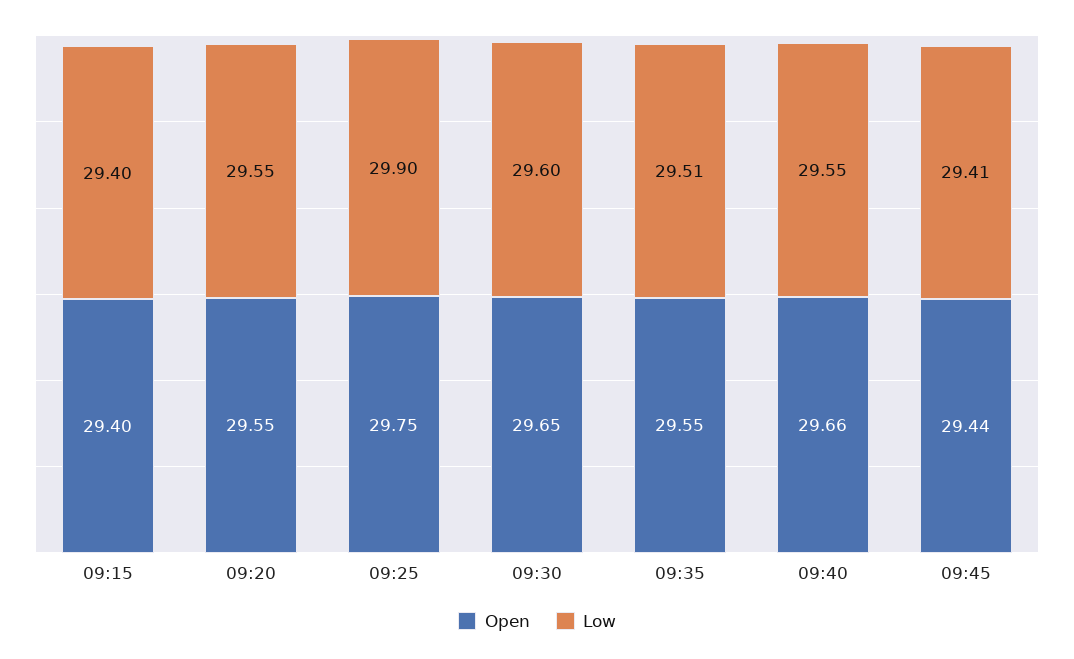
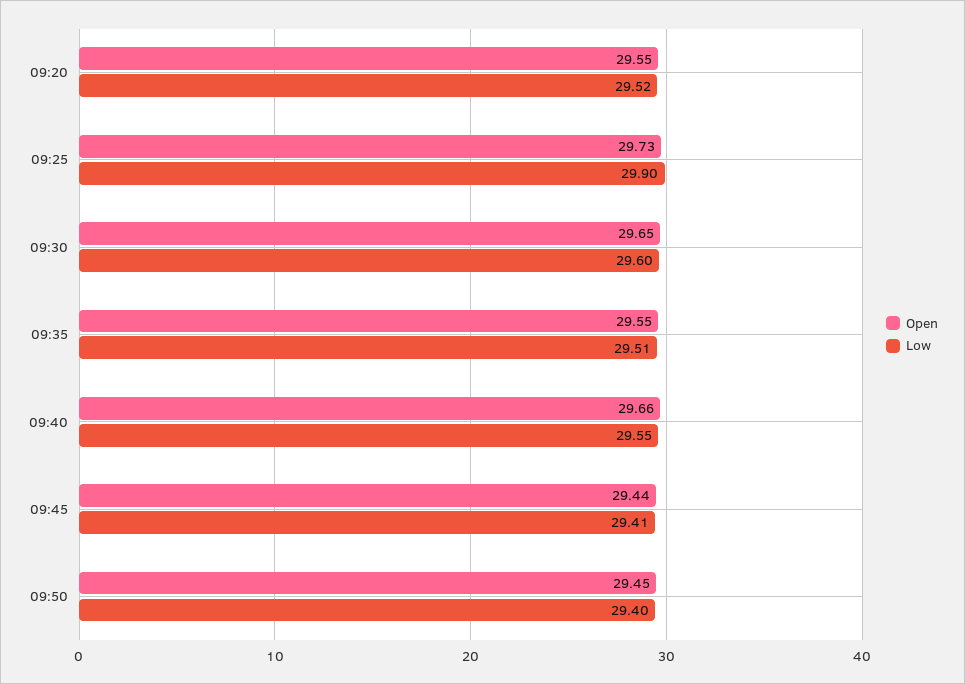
Open, 09:15: 29.4 -> none
Low, 09:15: 29.4 -> none
Low, 09:20: 29.55 -> 29.52
Open, 09:25: 29.75 -> 29.73
Open, 09:50: none -> 29.45
Low, 09:50: none -> 29.4

